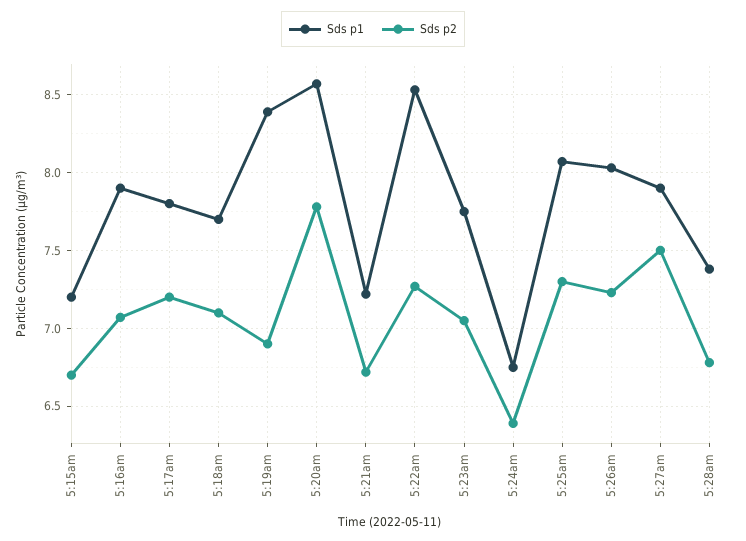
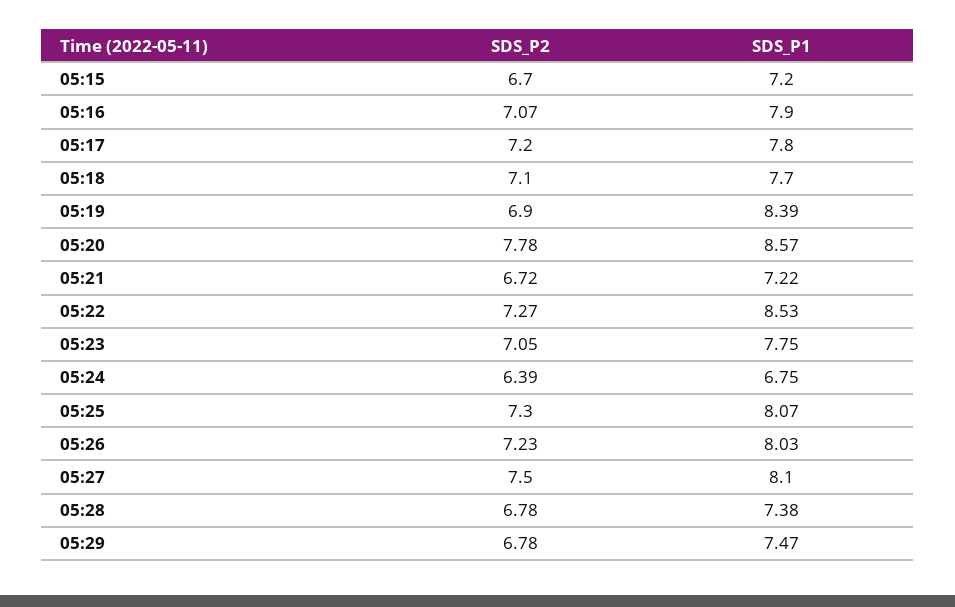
Sds p1, 5:27am: 7.9 -> 8.1
Sds p2, 05:29: none -> 6.78
Sds p1, 05:29: none -> 7.47

